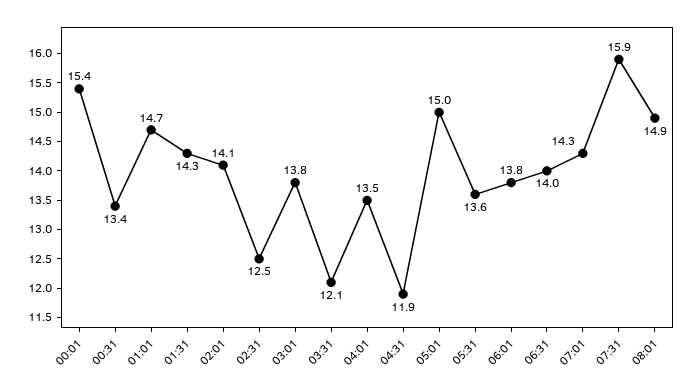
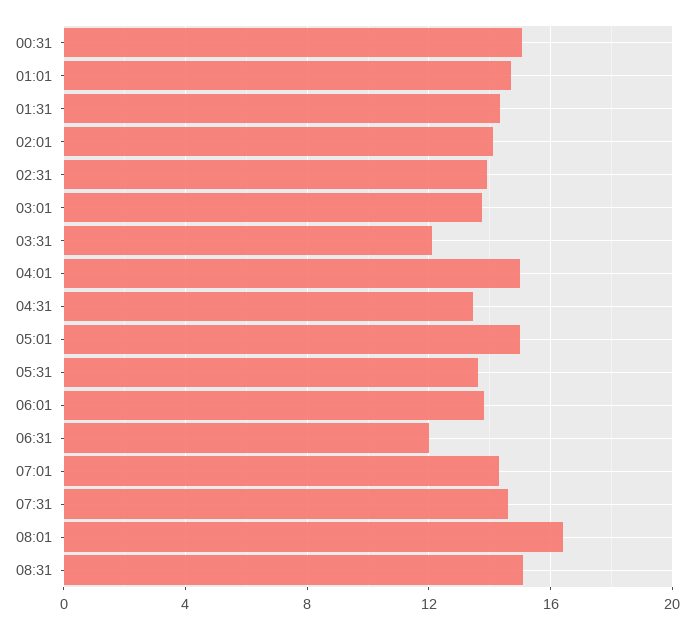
00:01: 15.4 -> none
00:31: 13.4 -> 15
02:31: 12.5 -> 14
04:01: 13.5 -> 15
04:31: 11.9 -> 13.5
06:31: 14 -> 12
07:31: 15.9 -> 14.5
08:01: 14.9 -> 16.5
08:31: none -> 15

